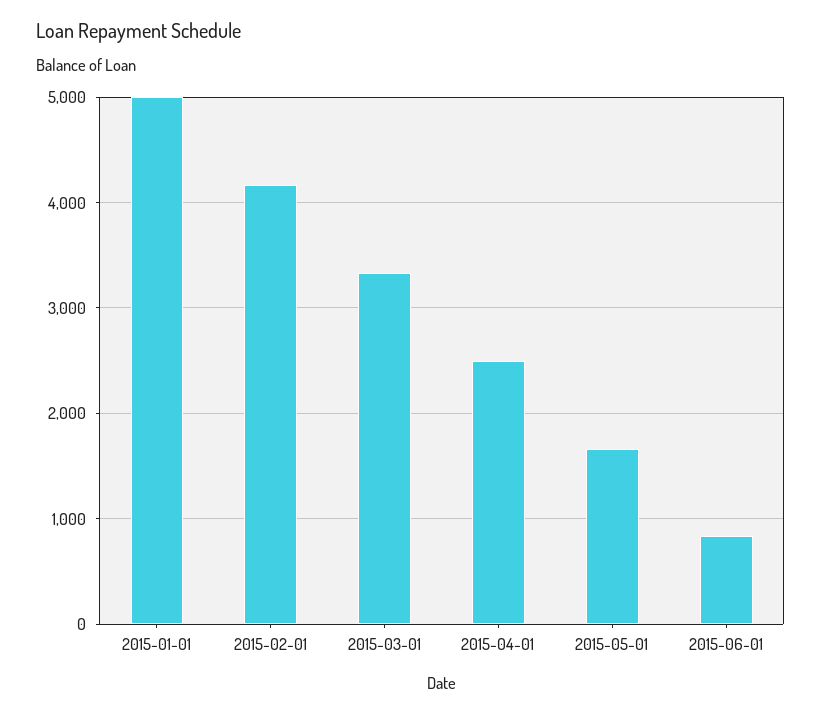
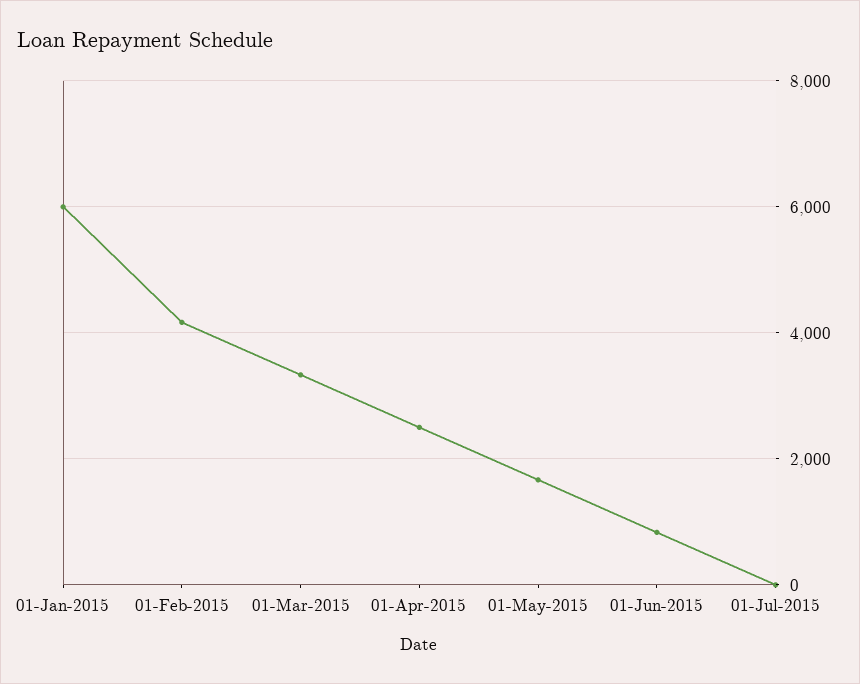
2015-01-01: 5000 -> 6000
01-Jul-2015: none -> 0

